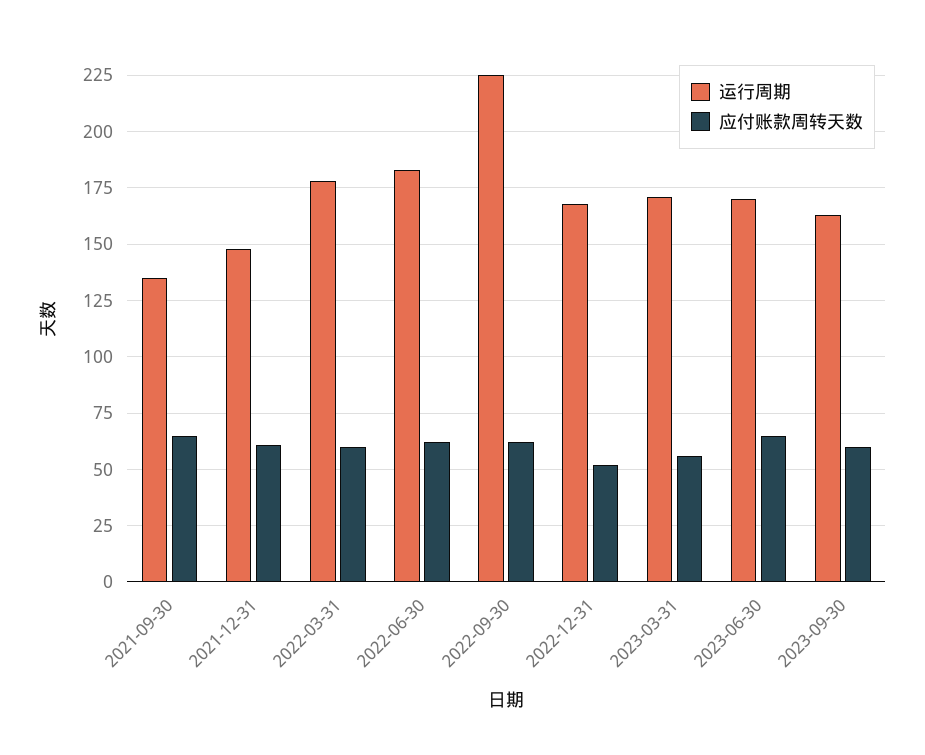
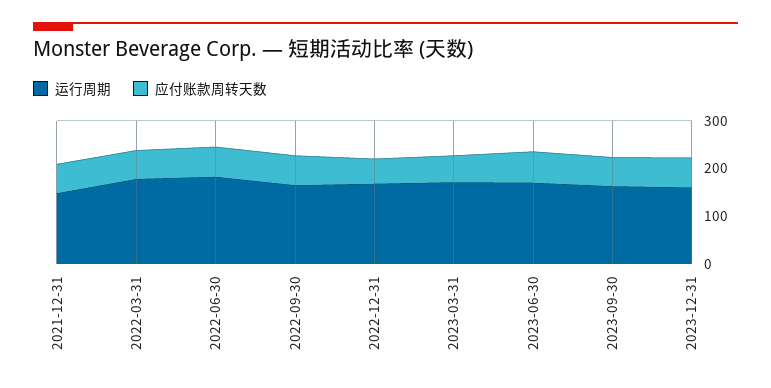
运行周期, 2021-09-30: 135 -> none
应付账款周转天数, 2021-09-30: 65 -> none
运行周期, 2022-09-30: 225 -> 160
运行周期, 2023-12-31: none -> 160
应付账款周转天数, 2023-12-31: none -> 60

